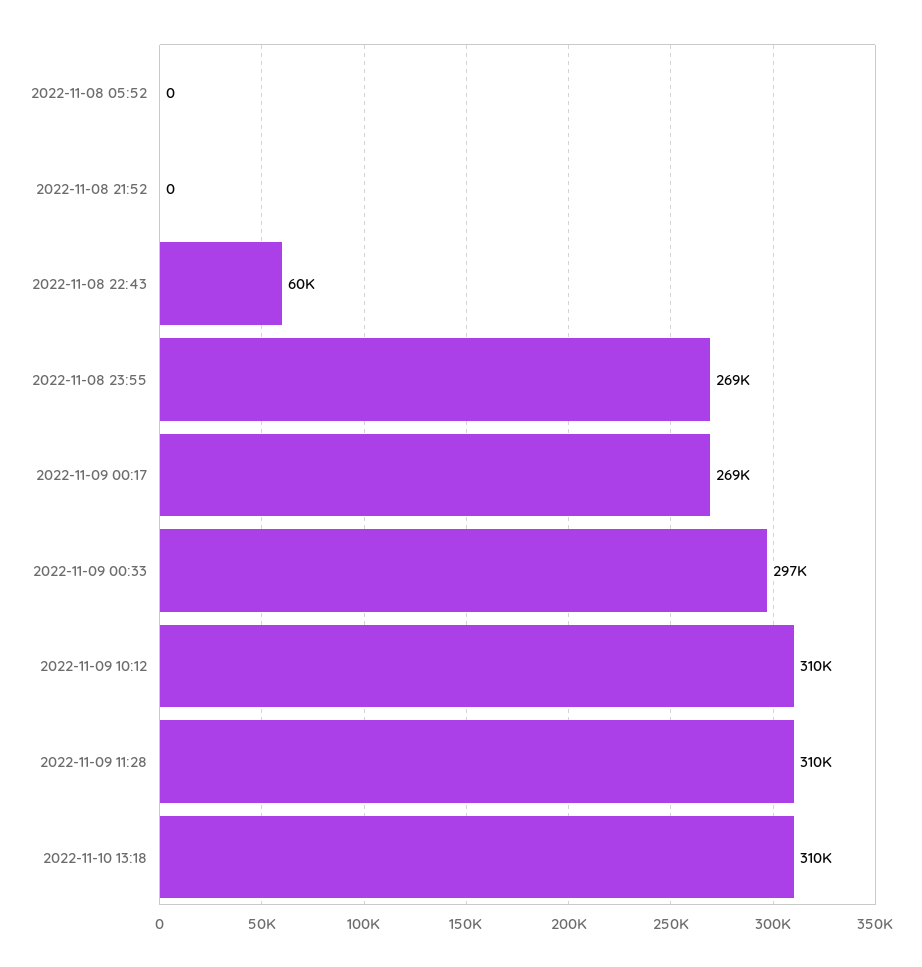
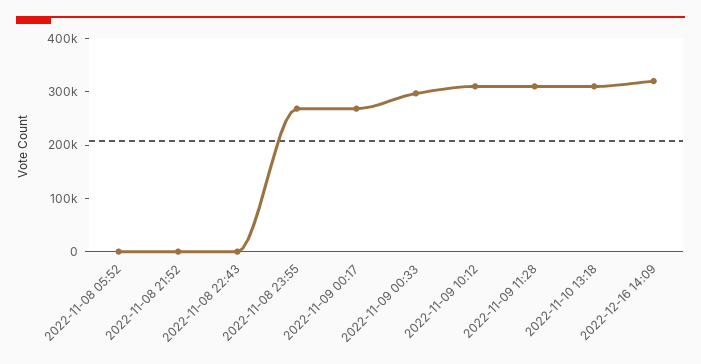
2022-11-08 22:43: 60000 -> 0
2022-12-16 14:09: none -> 320000

